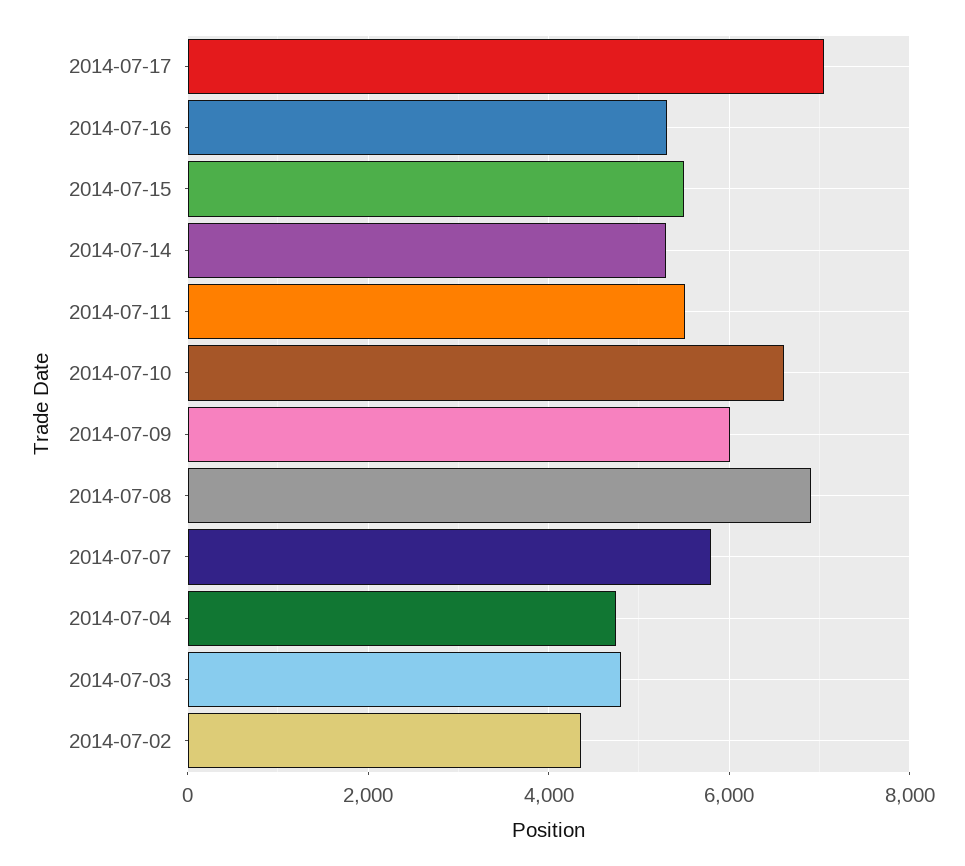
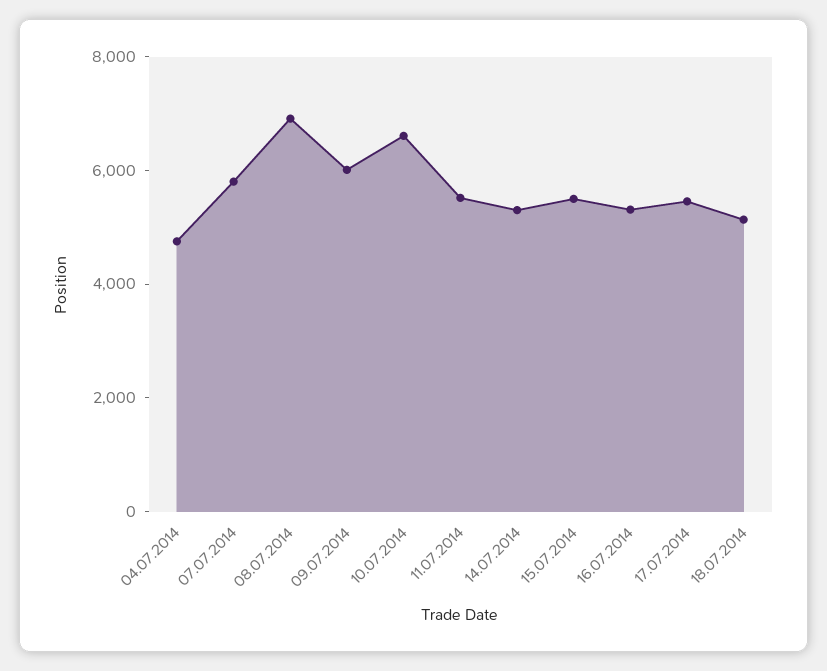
2014-07-17: 7000 -> 5500
2014-07-03: 4800 -> none
2014-07-02: 4400 -> none
18.07.2014: none -> 5000

